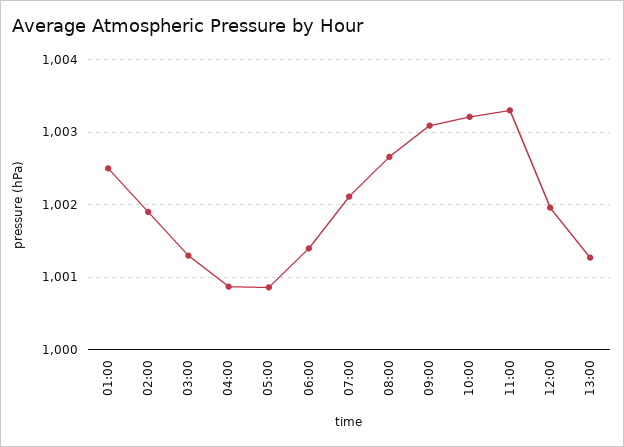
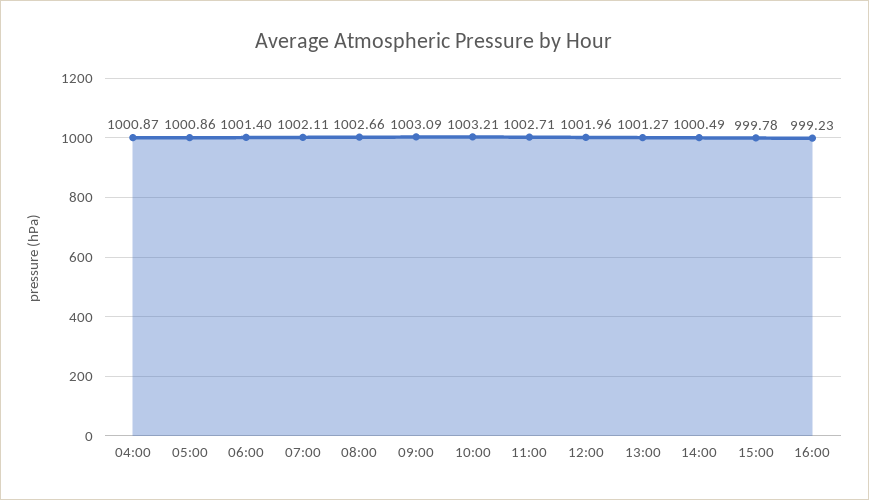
01:00: 1002.5 -> none
02:00: 1001.9 -> none
03:00: 1001.3 -> none
11:00: 1003.3 -> 1002.71
14:00: none -> 1000.49
15:00: none -> 999.78
16:00: none -> 999.23

